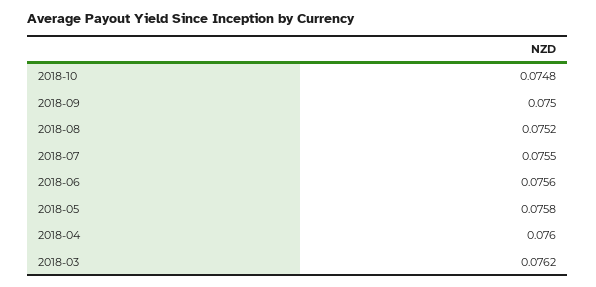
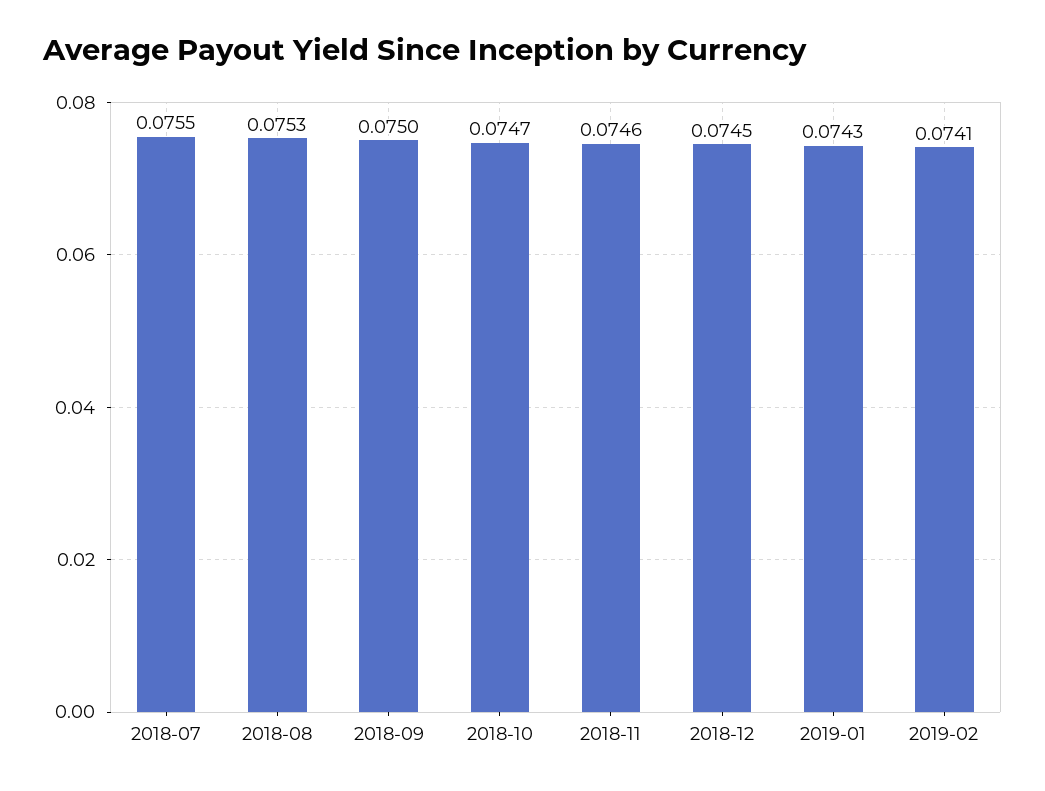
2018-10: 0.0748 -> 0.0747
2018-08: 0.0752 -> 0.0753
2018-06: 0.0756 -> none
2018-05: 0.0758 -> none
2018-04: 0.076 -> none
2018-03: 0.0762 -> none
2018-11: none -> 0.0746
2018-12: none -> 0.0745
2019-01: none -> 0.0743
2019-02: none -> 0.0741

